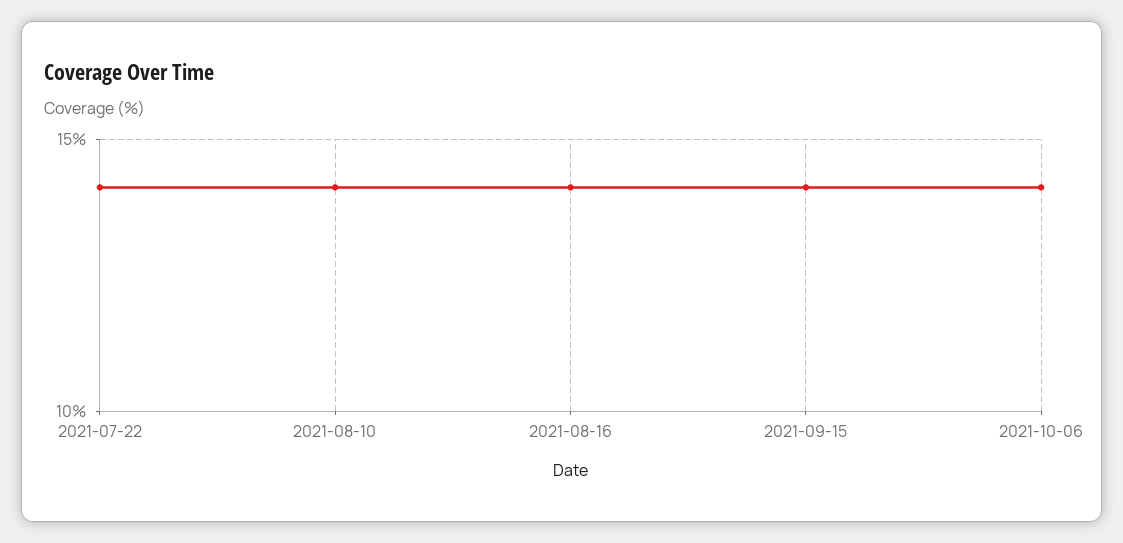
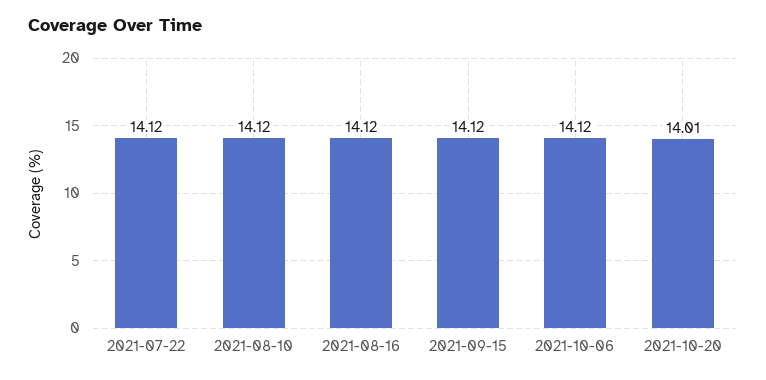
2021-10-20: none -> 14.01

